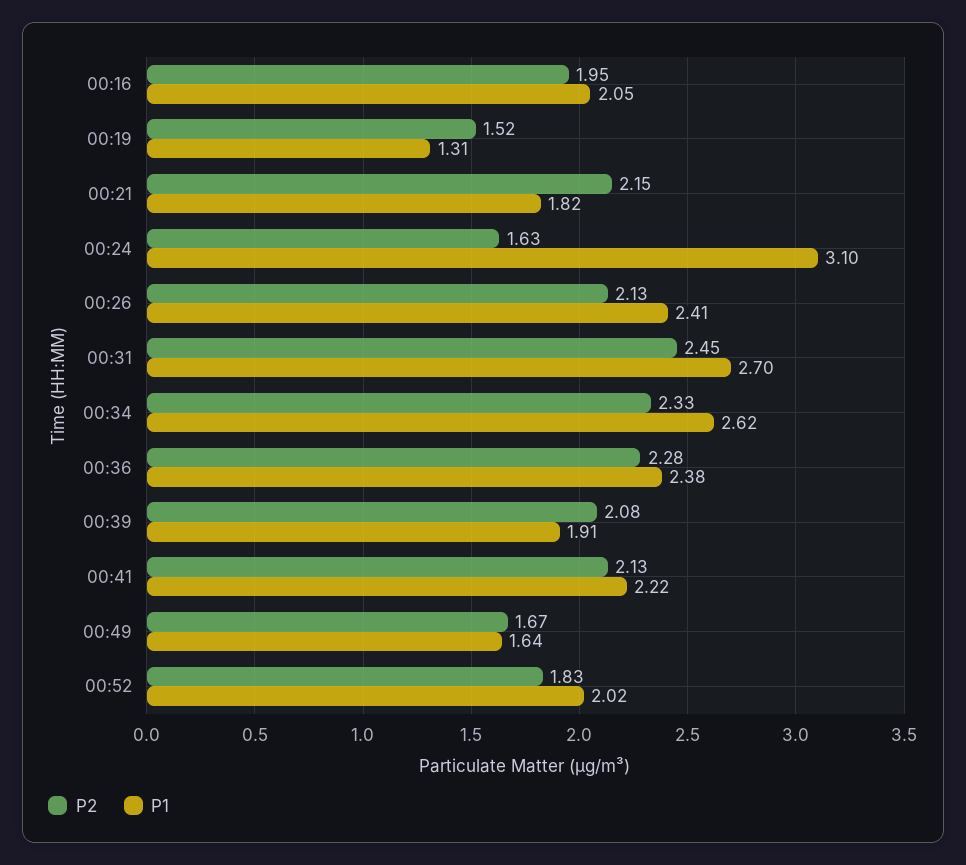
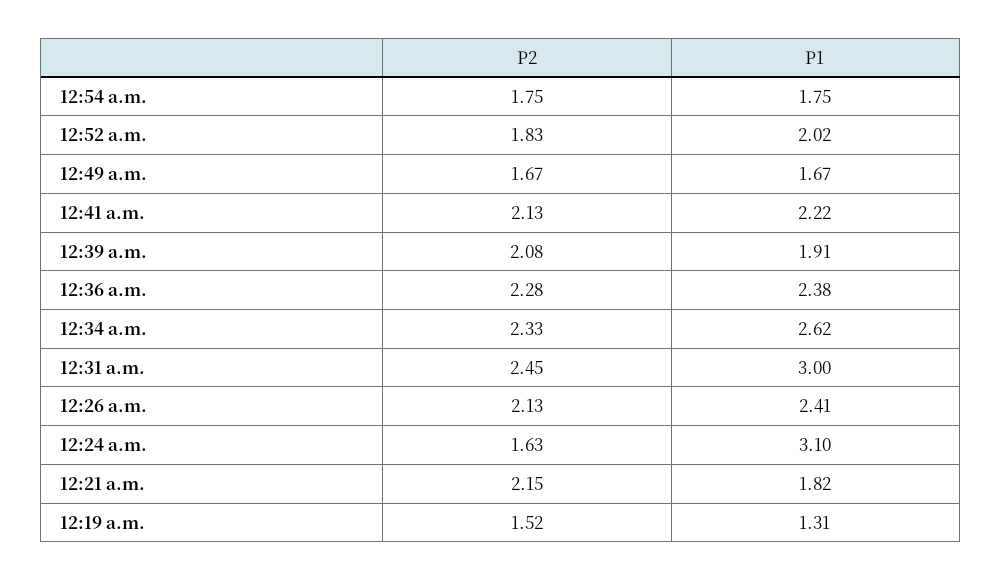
P2, 00:16: 1.95 -> none
P1, 00:16: 2.05 -> none
P1, 00:31: 2.7 -> 3
P1, 00:49: 1.64 -> 1.67
P2, 12:54 a.m.: none -> 1.75
P1, 12:54 a.m.: none -> 1.75

